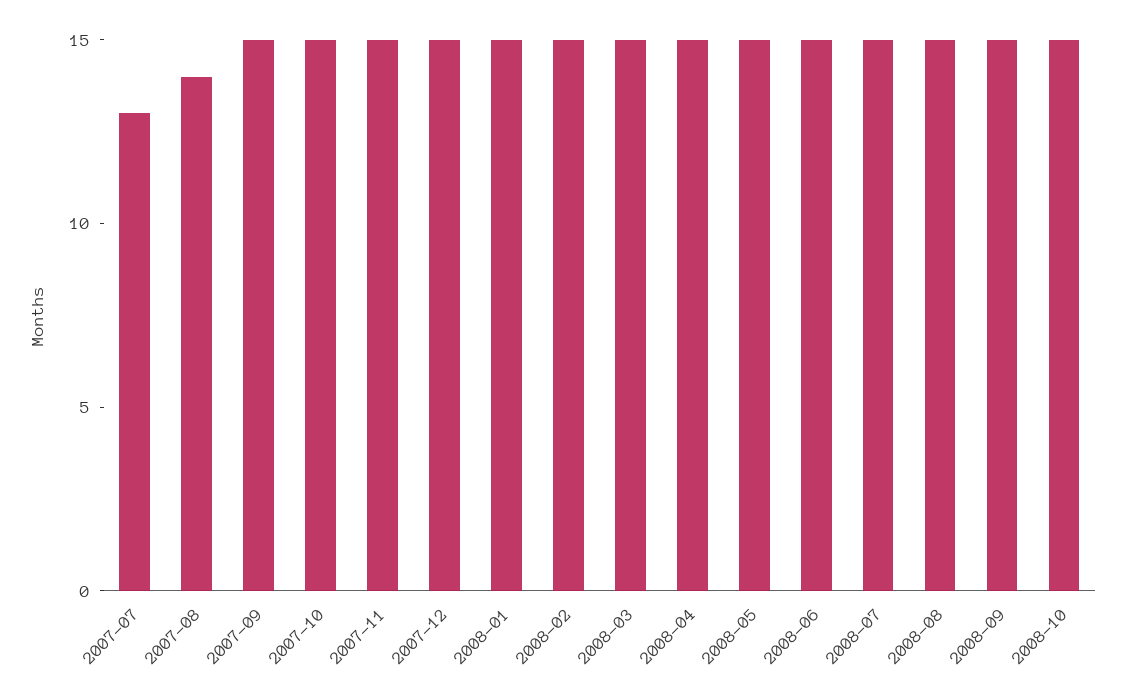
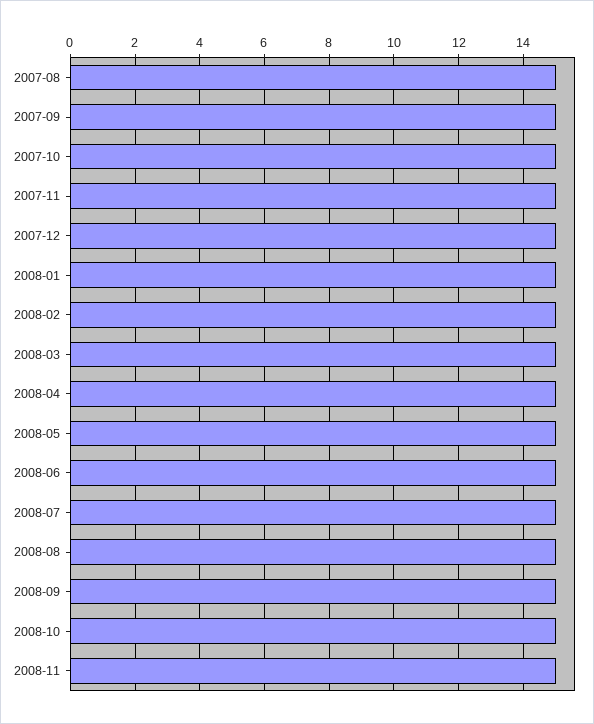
2007-07: 13 -> none
2007-08: 14 -> 15
2008-11: none -> 15

